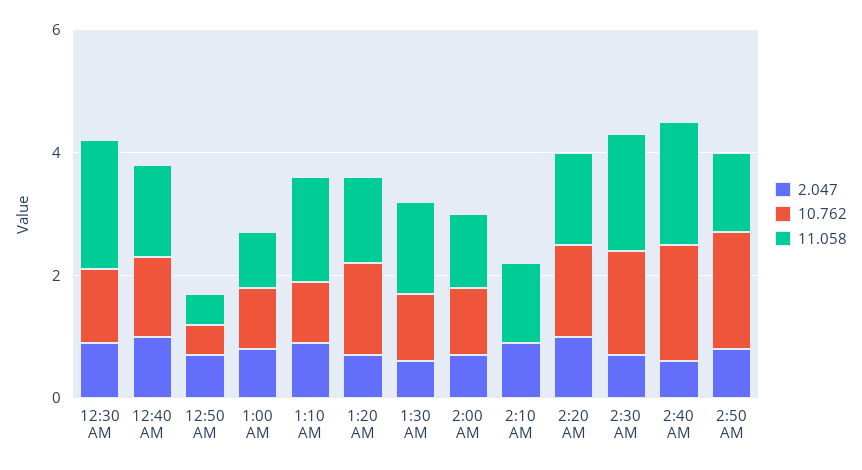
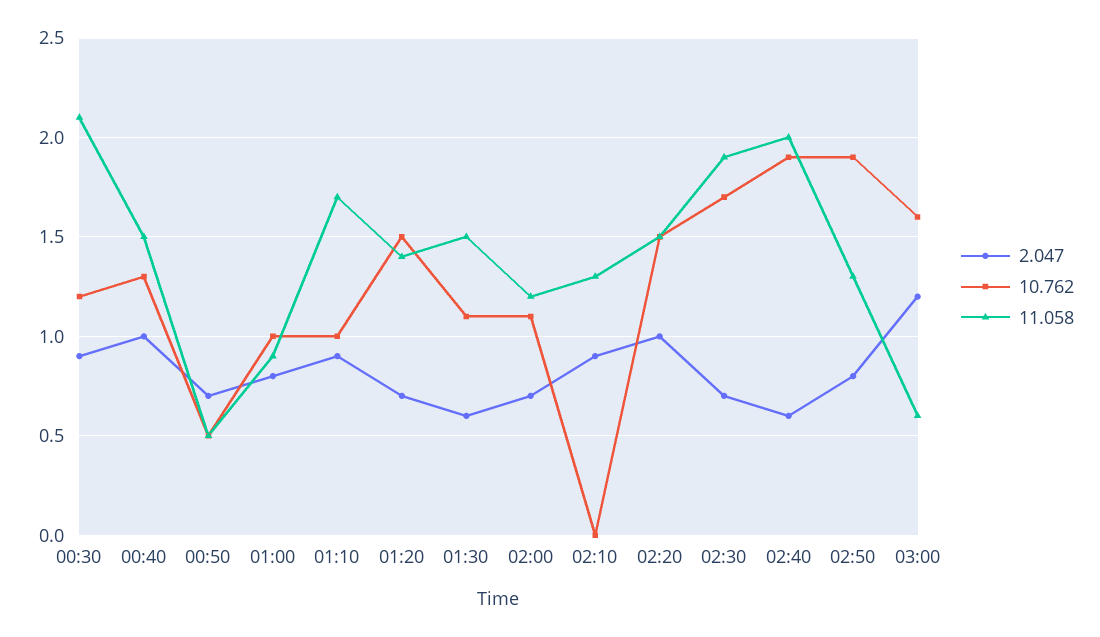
2.047, 03:00: none -> 1.2
10.762, 03:00: none -> 1.6
11.058, 03:00: none -> 0.6

